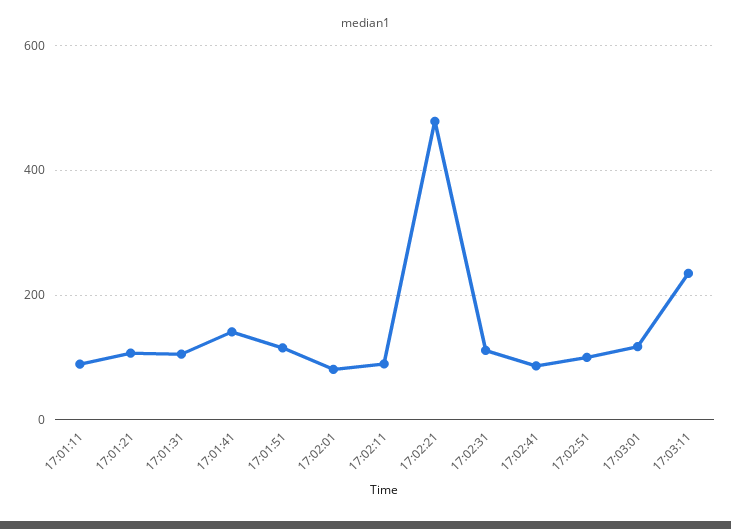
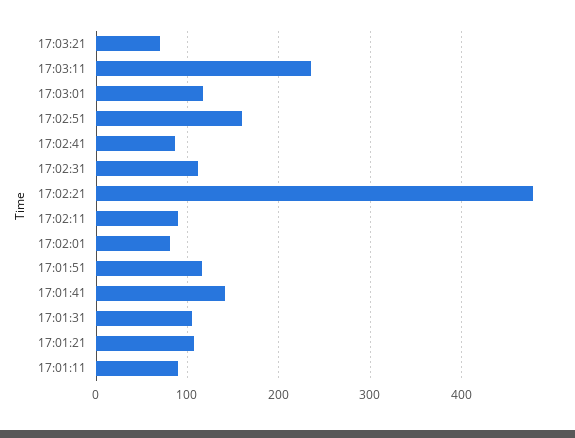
17:02:51: 100 -> 160
17:03:21: none -> 70

